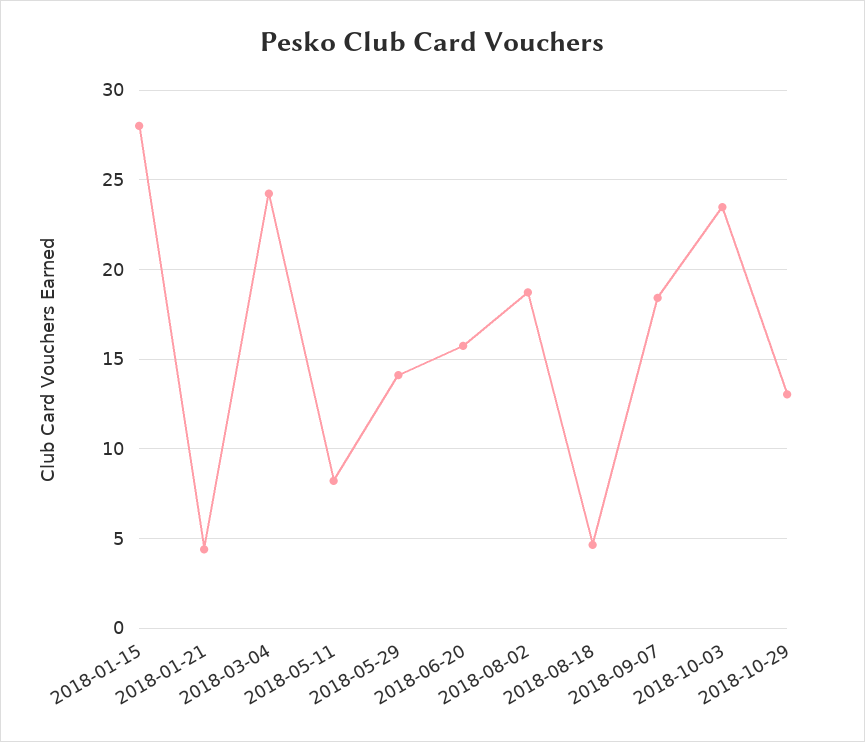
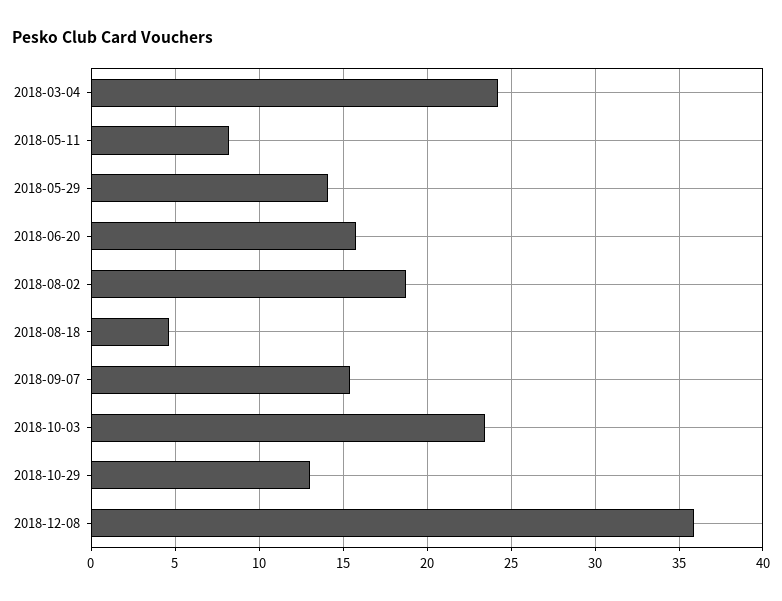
2018-01-15: 28 -> none
2018-01-21: 4.5 -> none
2018-09-07: 18.5 -> 15.5
2018-12-08: none -> 36

